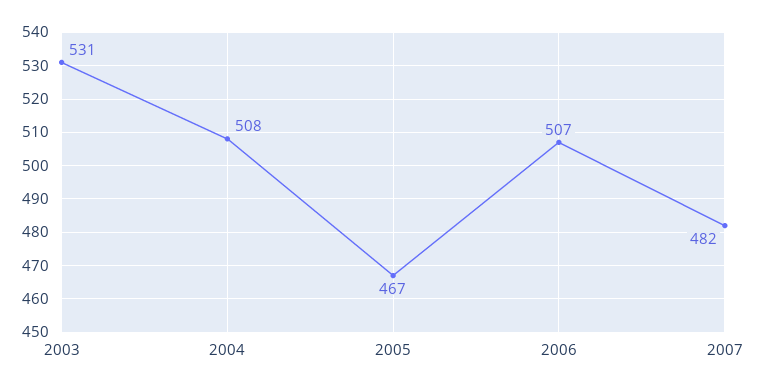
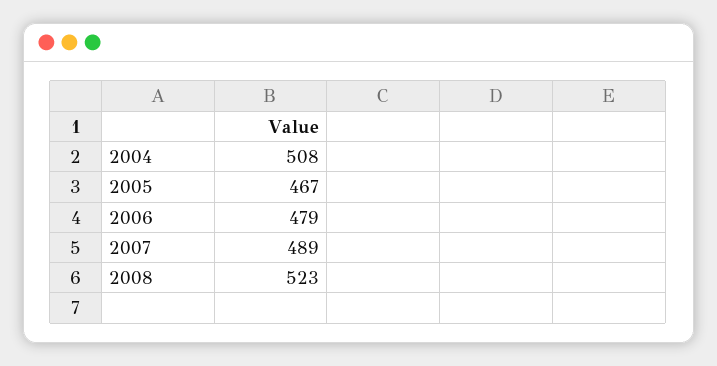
2003: 531 -> none
2006: 507 -> 479
2007: 482 -> 489
2008: none -> 523

